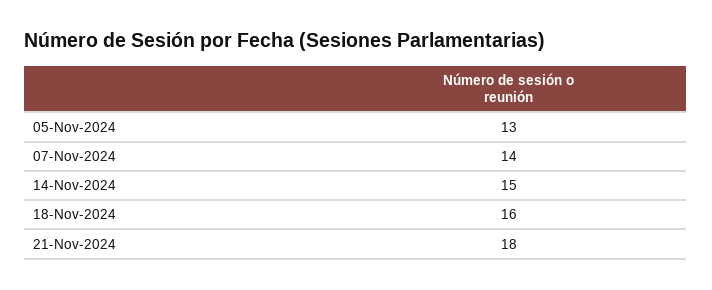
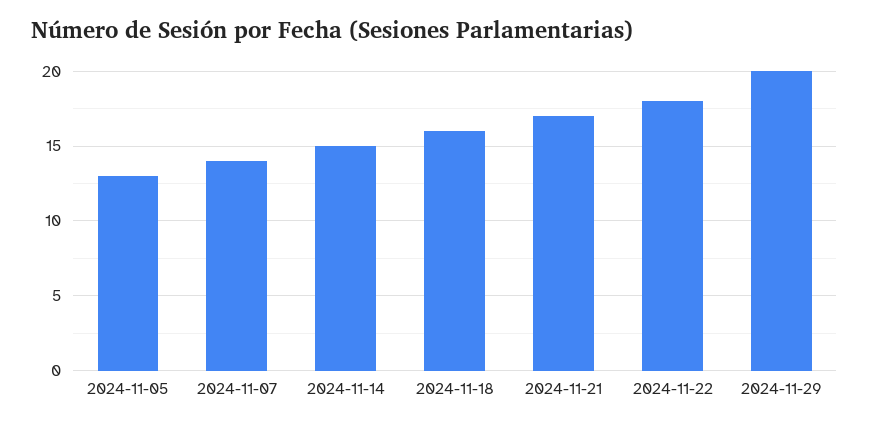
21-Nov-2024: 18 -> 17
2024-11-22: none -> 18
2024-11-29: none -> 20

